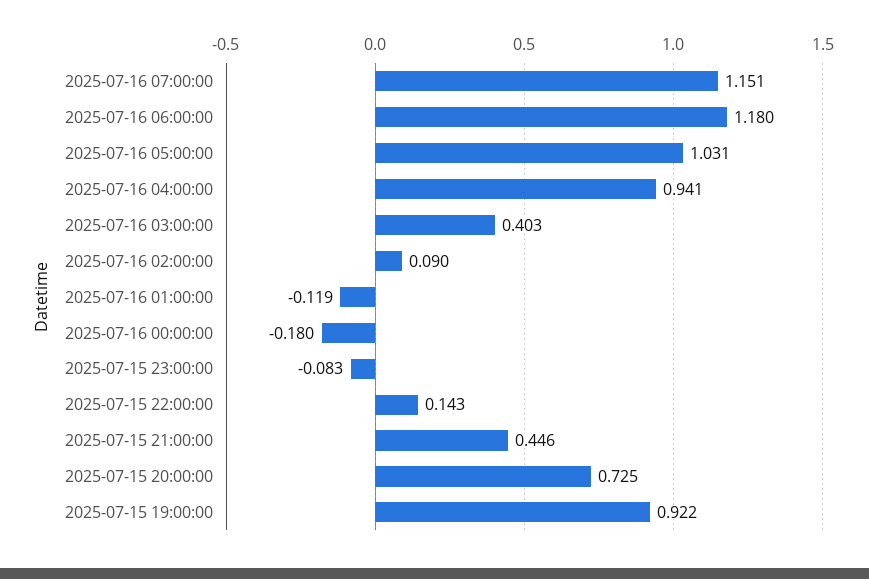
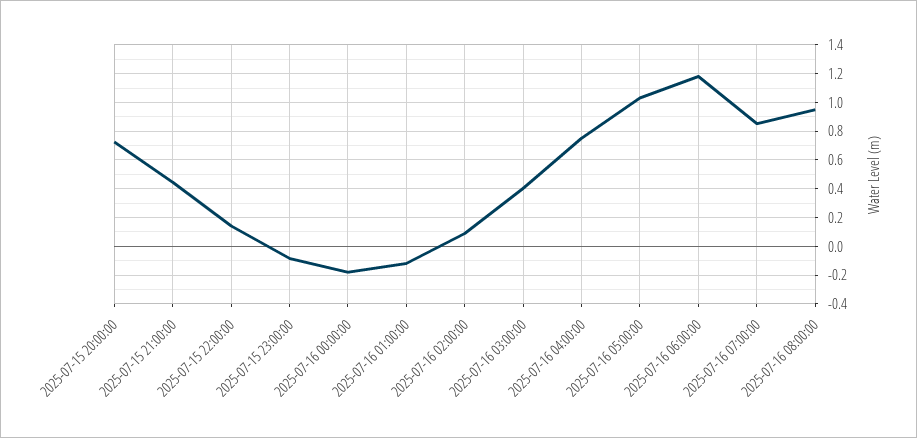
2025-07-16 07:00:00: 1.151 -> 0.85
2025-07-16 04:00:00: 0.941 -> 0.75
2025-07-15 19:00:00: 0.922 -> none
2025-07-16 08:00:00: none -> 0.95

